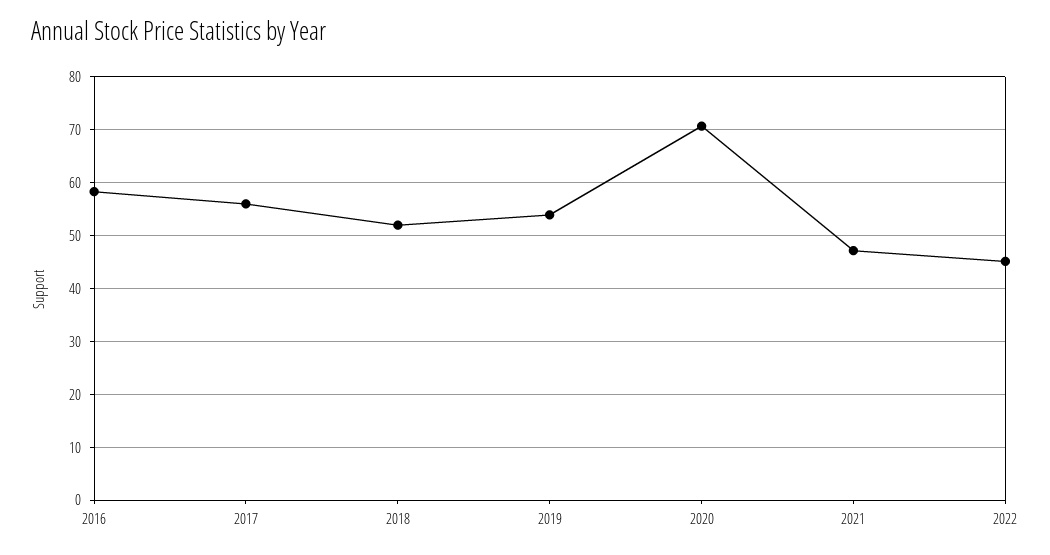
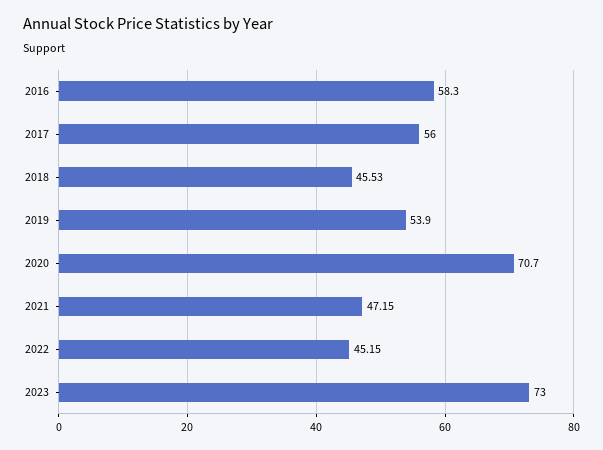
2018: 52 -> 45.53
2023: none -> 73

